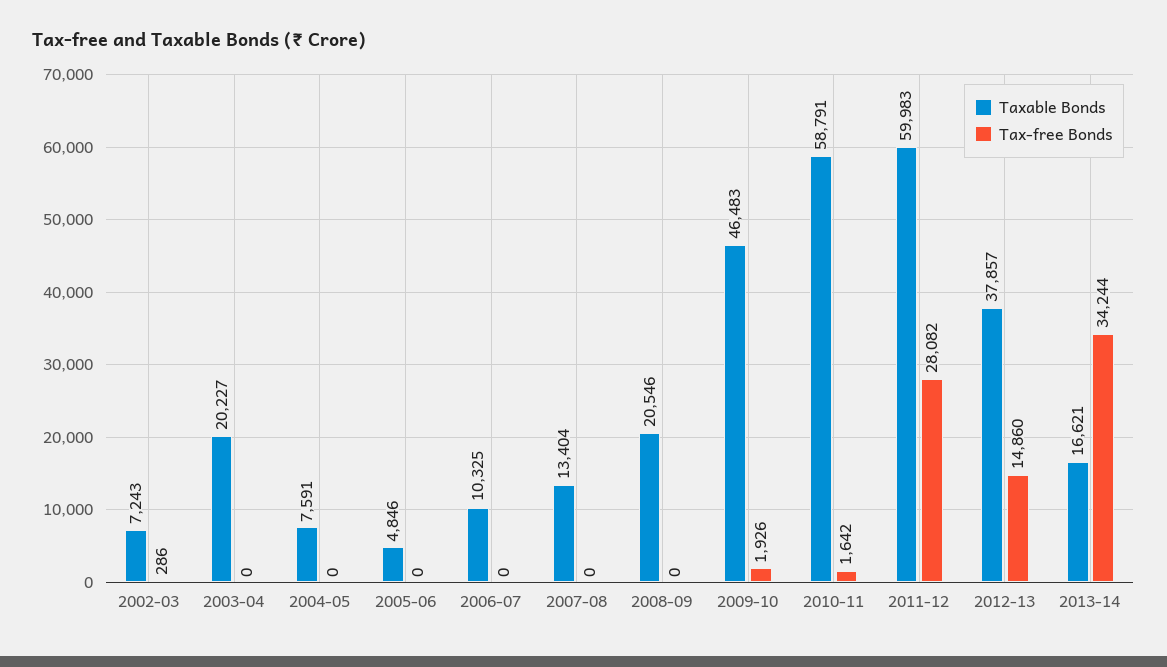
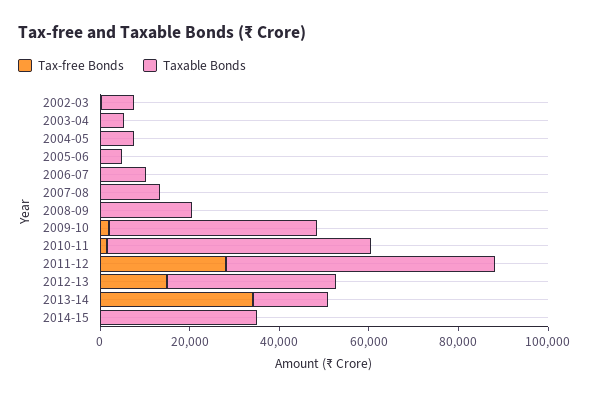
Taxable Bonds, 2003-04: 20227 -> 5000
Tax-free Bonds, 2014-15: none -> 0
Taxable Bonds, 2014-15: none -> 35000

